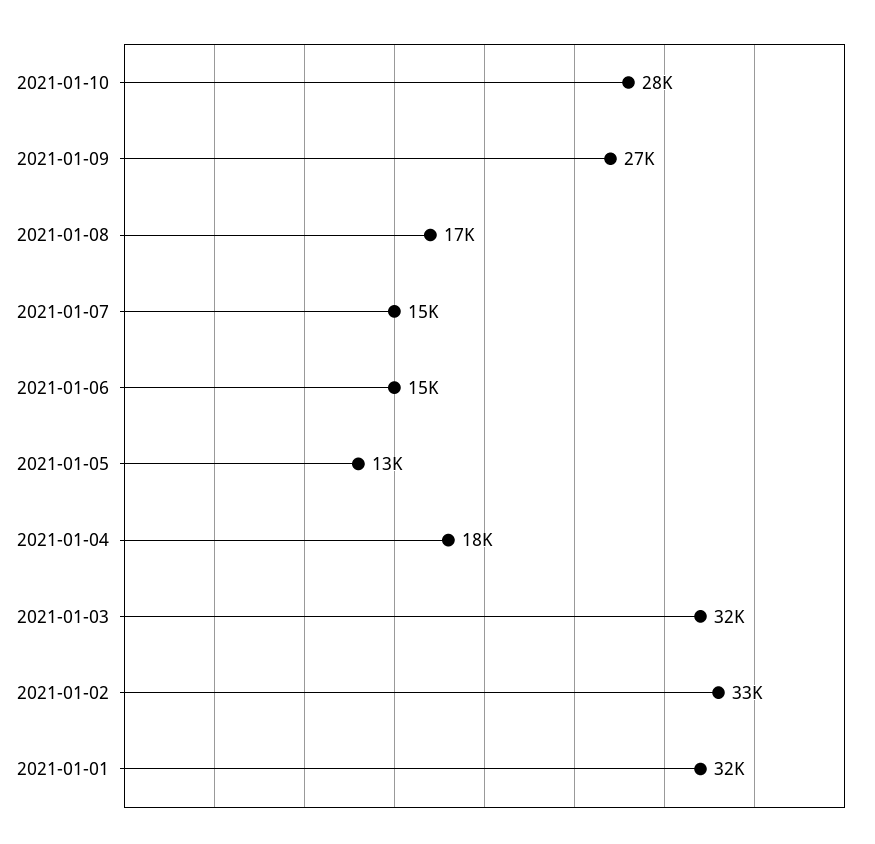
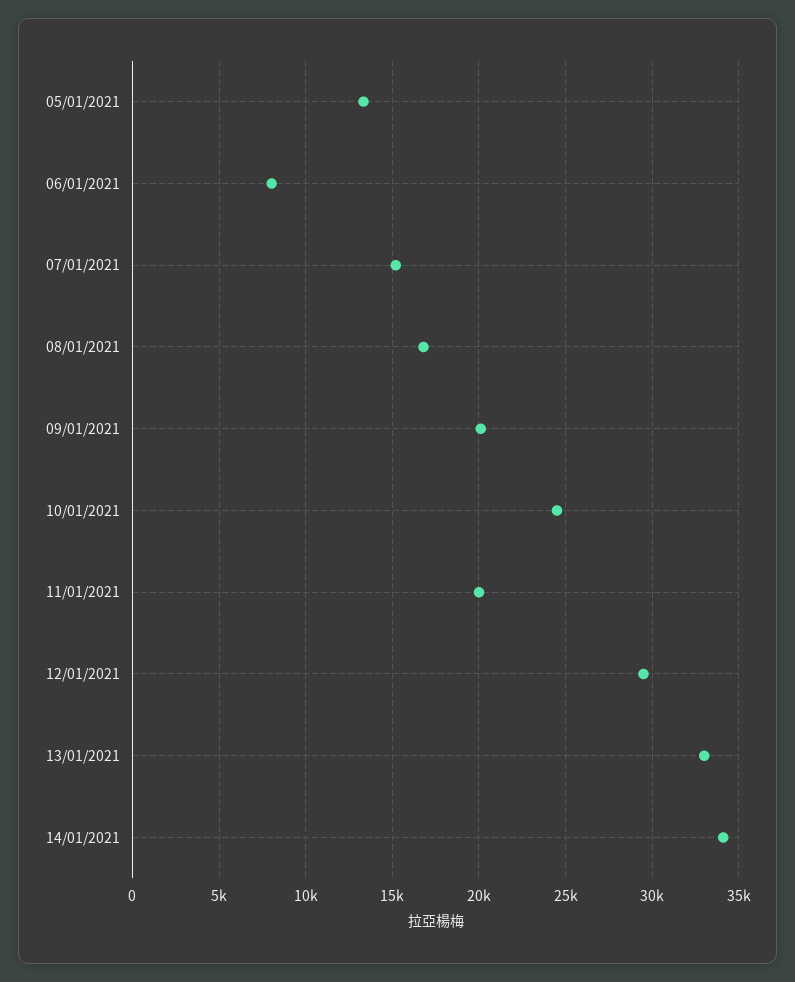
2021-01-10: 28000 -> 24500
2021-01-09: 27000 -> 20000
2021-01-06: 15000 -> 8000
2021-01-04: 18000 -> none
2021-01-03: 32000 -> none
2021-01-02: 33000 -> none
2021-01-01: 32000 -> none
11/01/2021: none -> 20000
12/01/2021: none -> 29500
13/01/2021: none -> 33000
14/01/2021: none -> 34000

